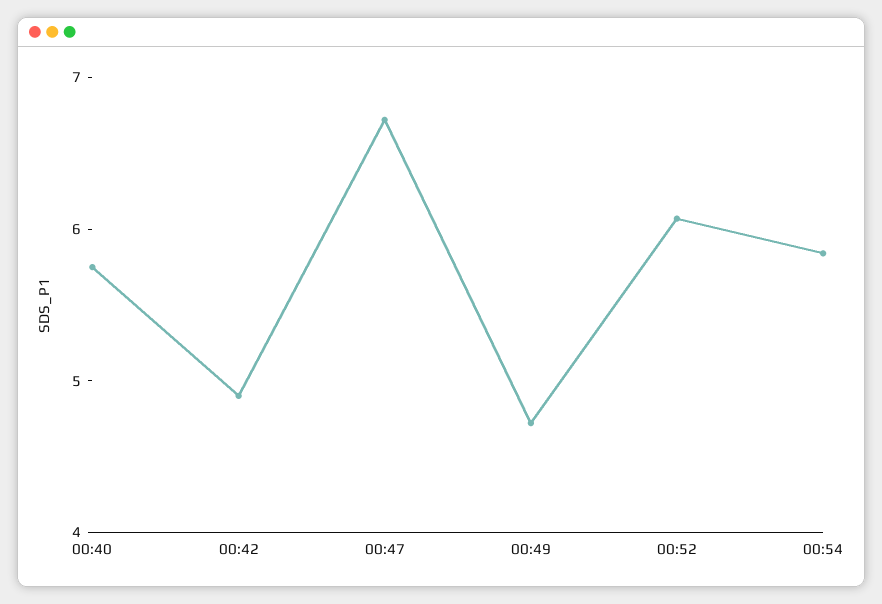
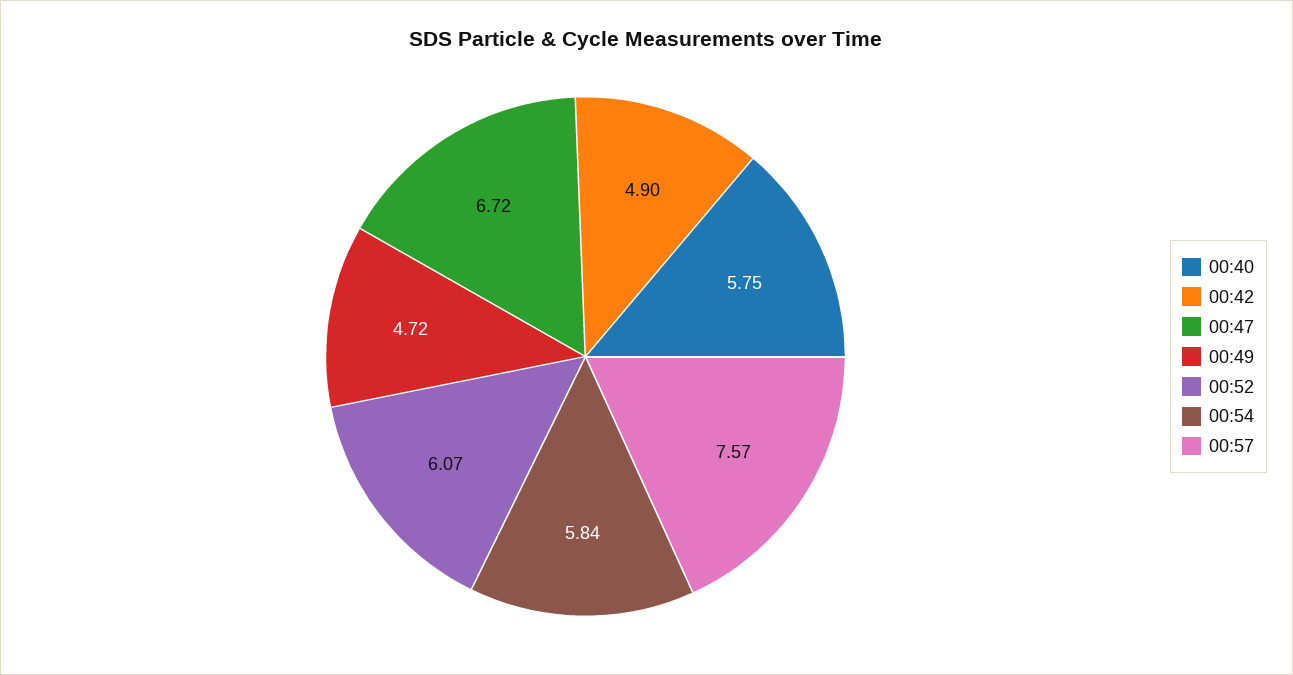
00:57: none -> 7.57

